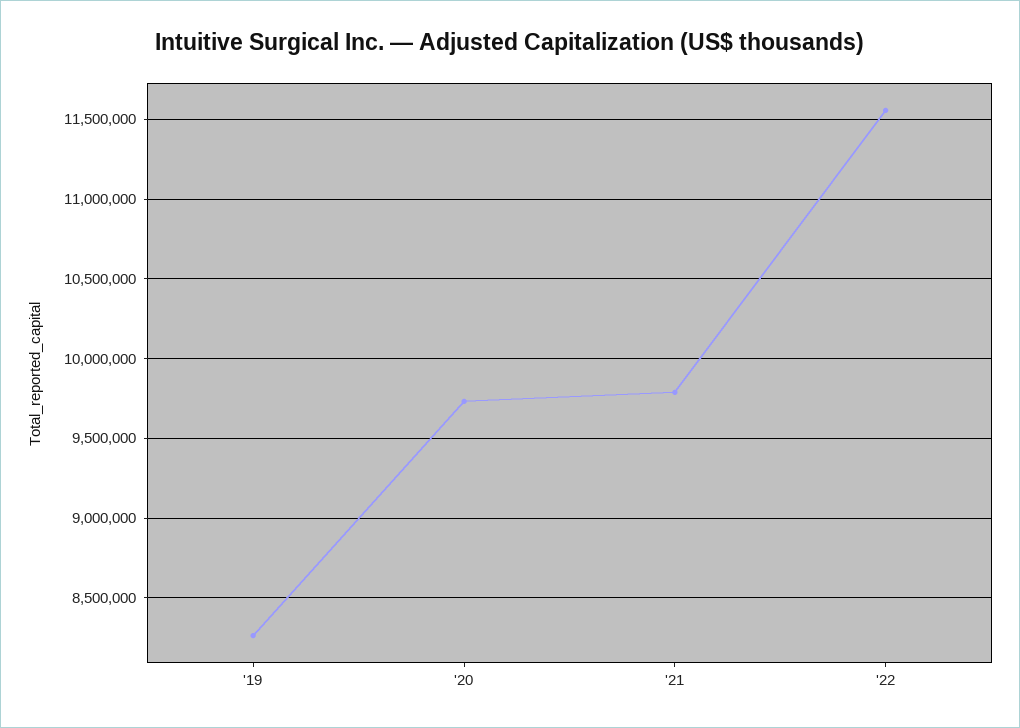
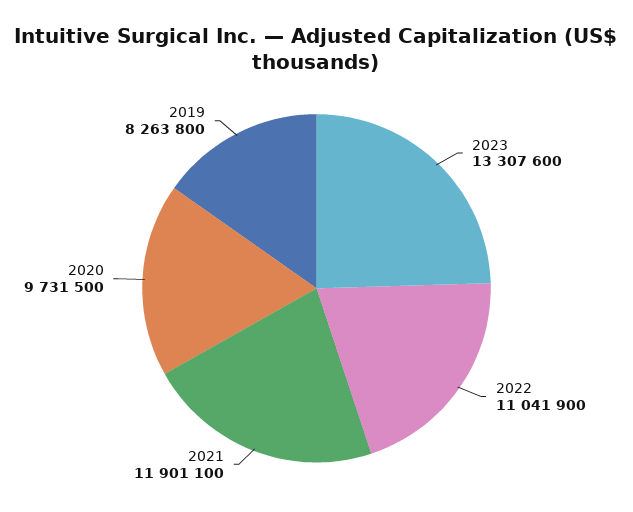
'21: 9800000 -> 11901100
'22: 11550000 -> 11041900
2023: none -> 13307600

